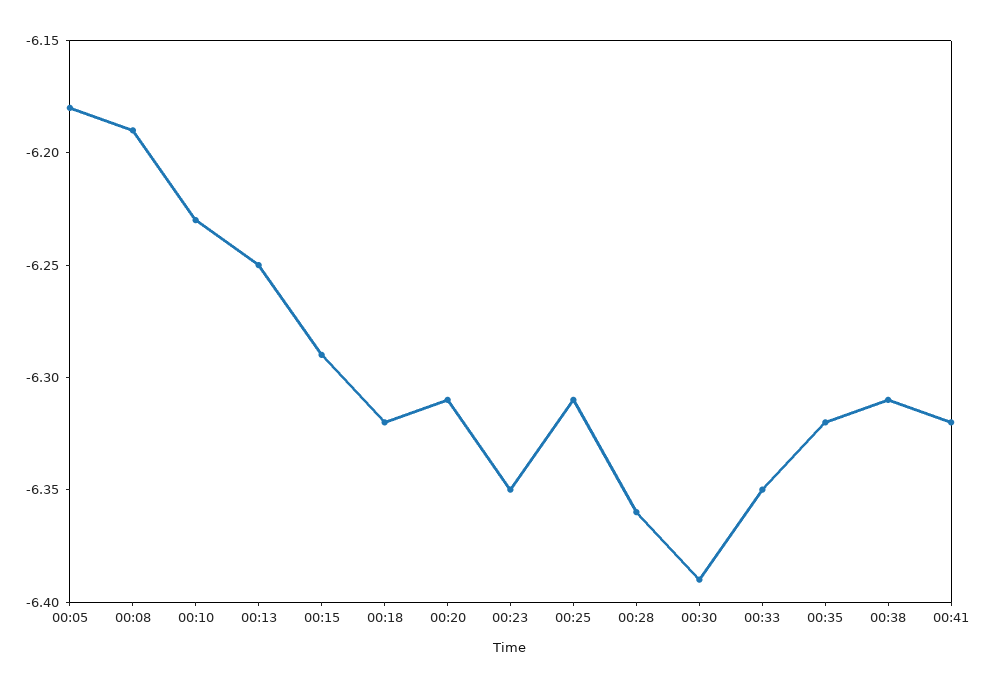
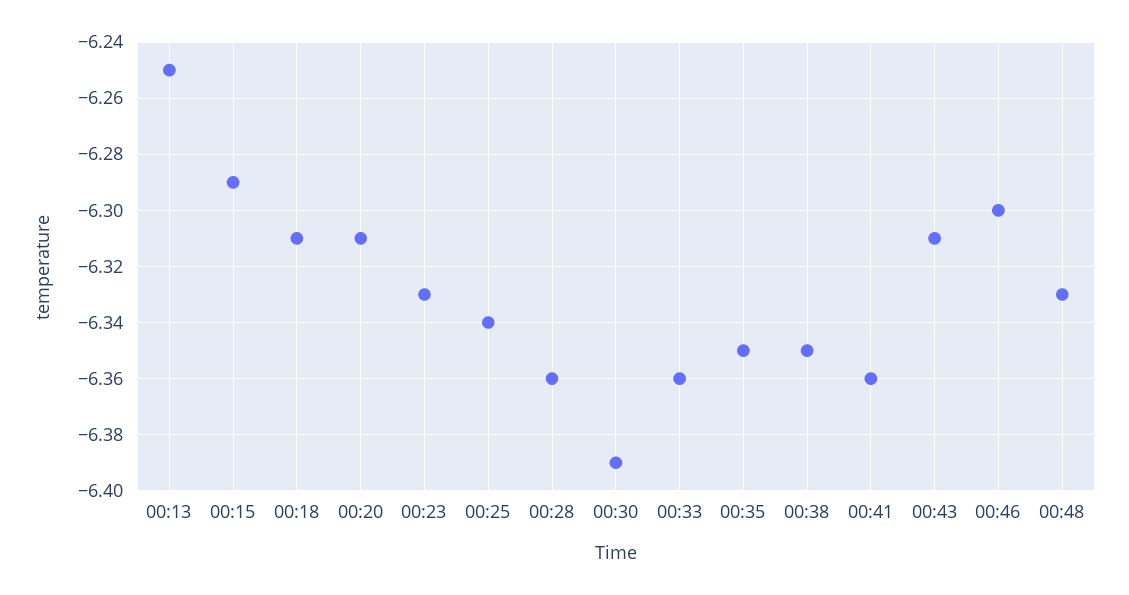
00:05: -6.18 -> none
00:08: -6.19 -> none
00:10: -6.23 -> none
00:18: -6.32 -> -6.31
00:23: -6.35 -> -6.33
00:25: -6.31 -> -6.34
00:33: -6.35 -> -6.36
00:35: -6.32 -> -6.35
00:38: -6.31 -> -6.35
00:41: -6.32 -> -6.36
00:43: none -> -6.31
00:46: none -> -6.3
00:48: none -> -6.33

